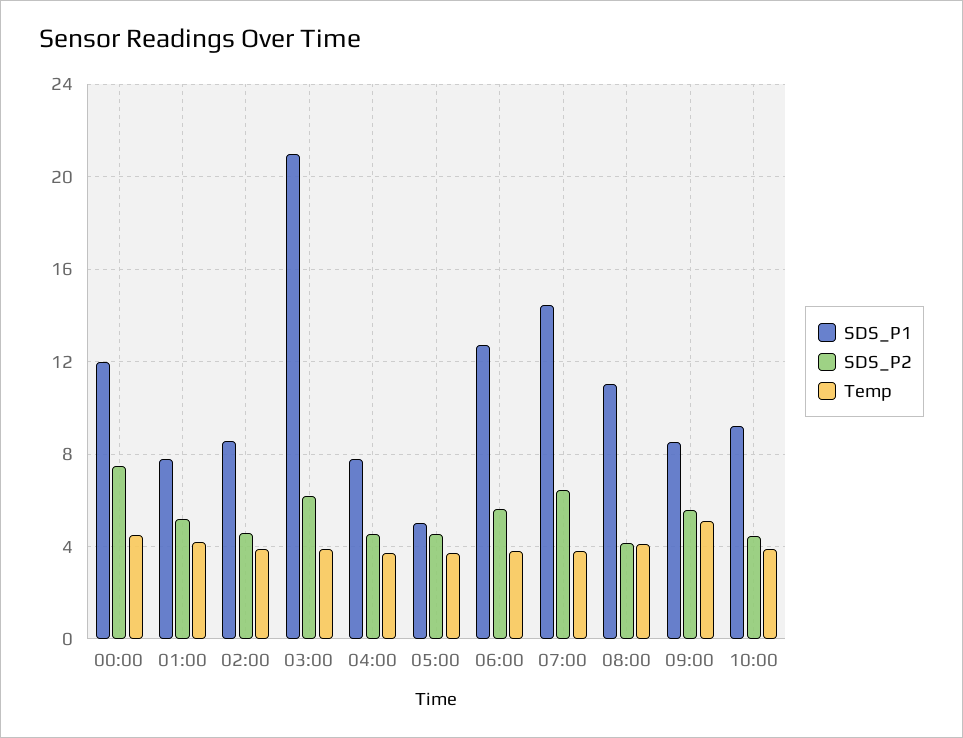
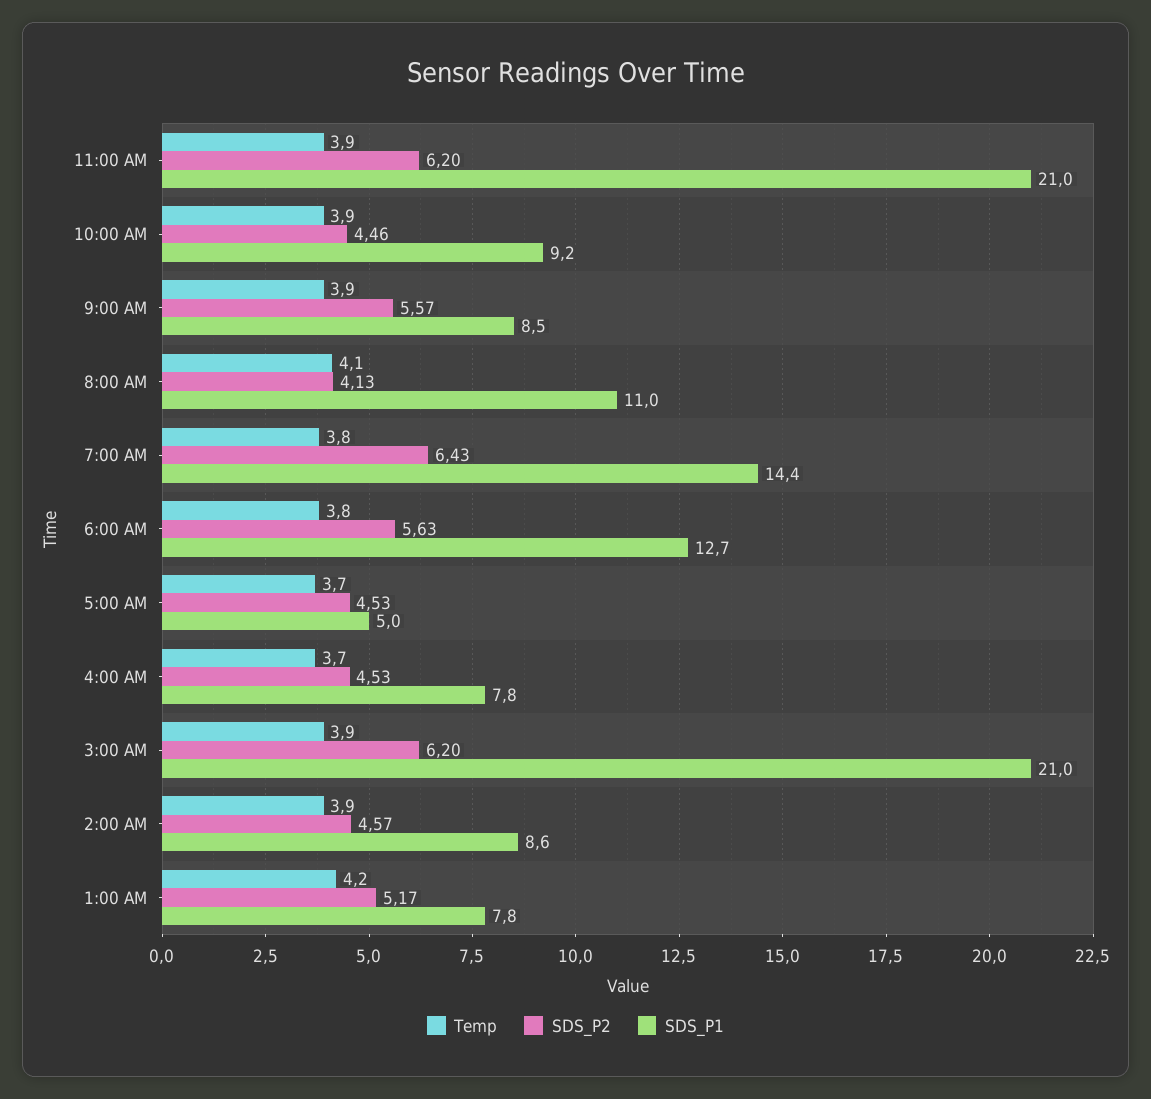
SDS_P1, 00:00: 12 -> none
SDS_P2, 00:00: 7.5 -> none
Temp, 00:00: 4.5 -> none
Temp, 09:00: 5 -> 3.9
Temp, 11:00 AM: none -> 3.9
SDS_P2, 11:00 AM: none -> 6.2
SDS_P1, 11:00 AM: none -> 21

